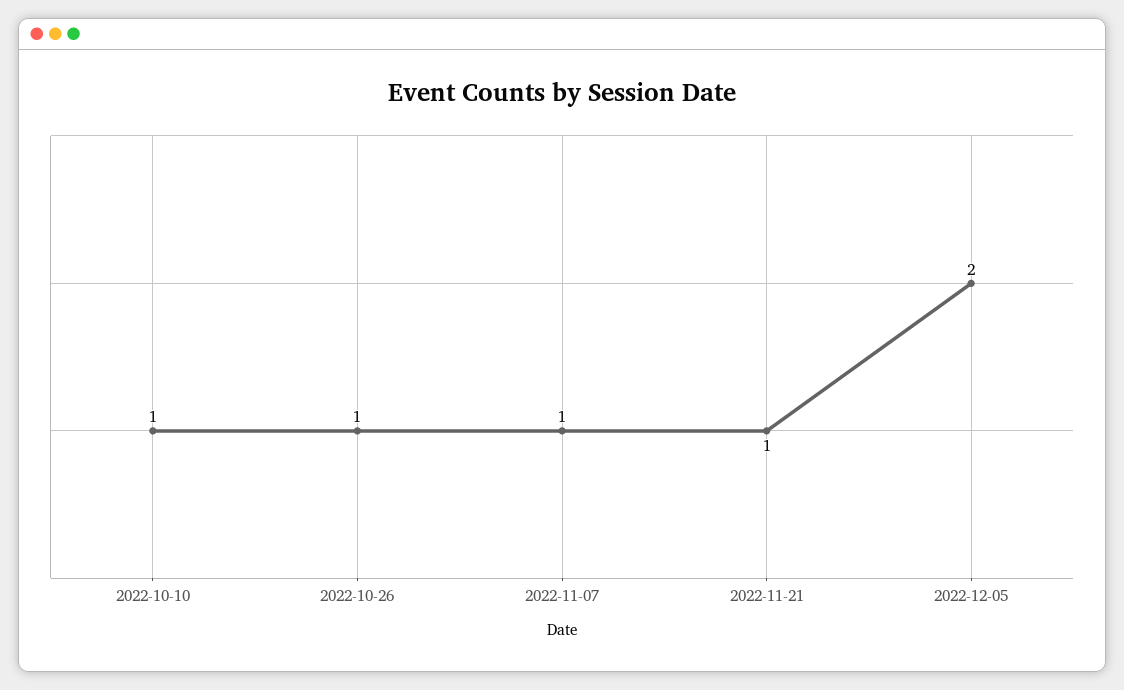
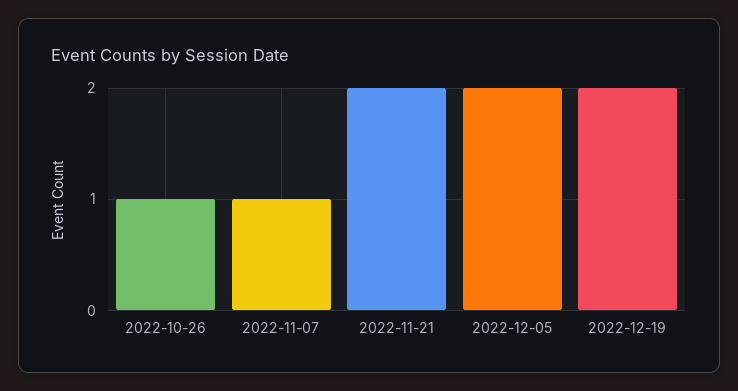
2022-10-10: 1 -> none
2022-11-21: 1 -> 2
2022-12-19: none -> 2

